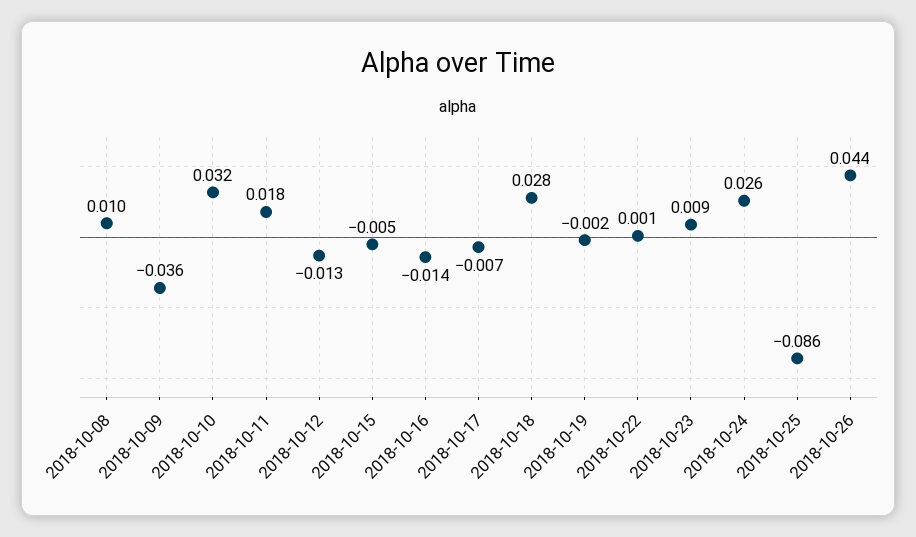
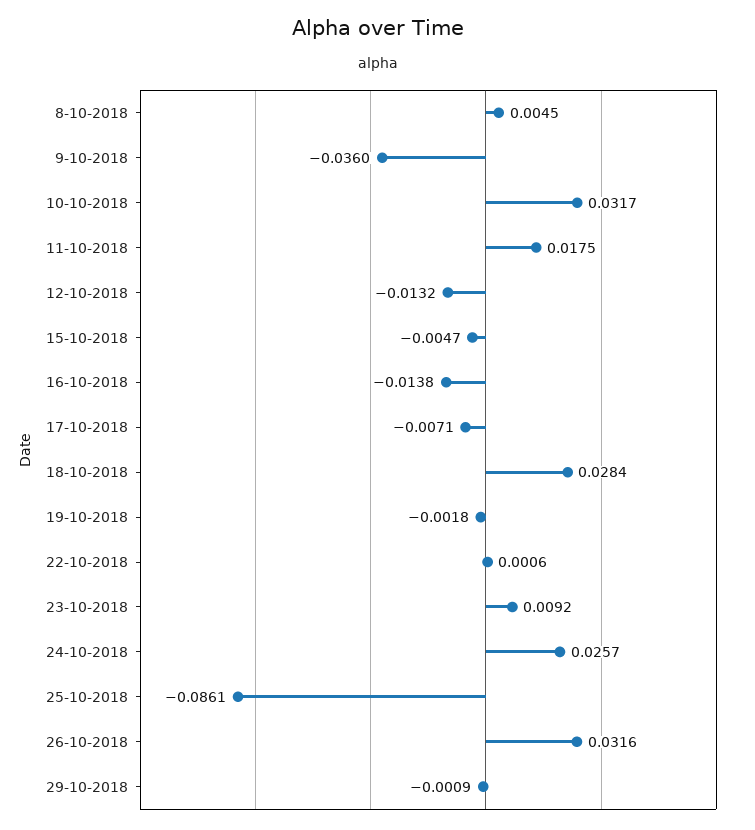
2018-10-08: 0.01 -> 0.0045
2018-10-26: 0.044 -> 0.0316
29-10-2018: none -> -0.0009

